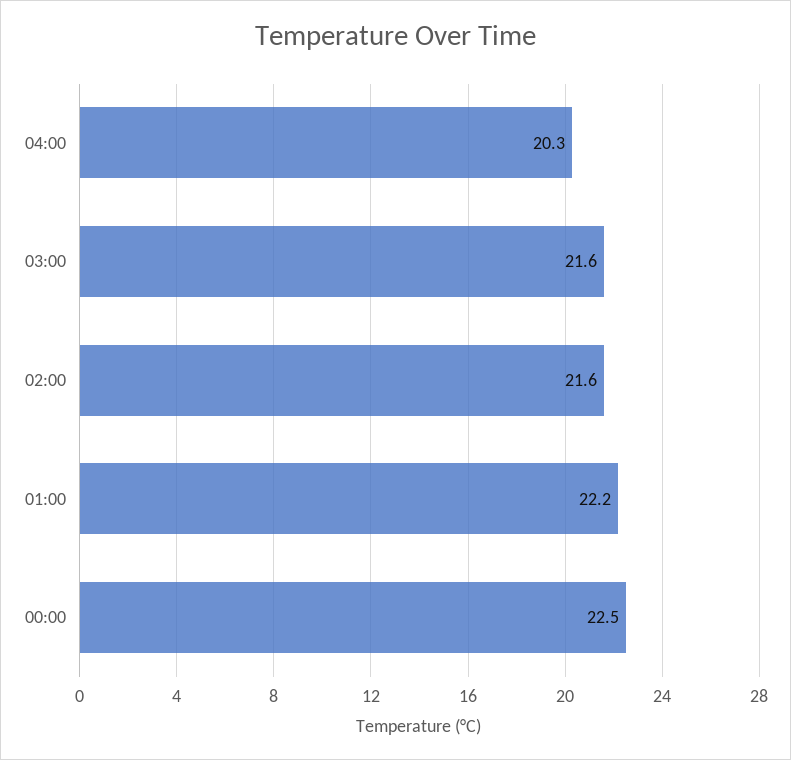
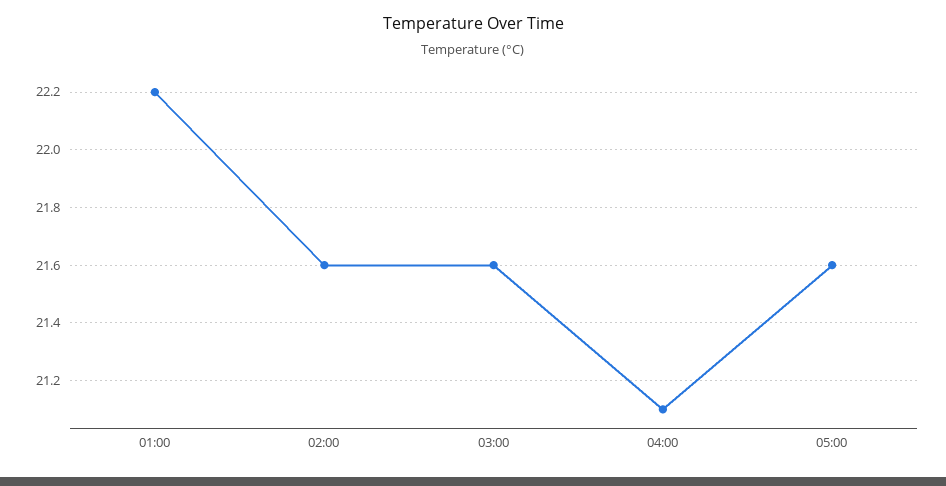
04:00: 20.3 -> 21.1
00:00: 22.5 -> none
05:00: none -> 21.6

